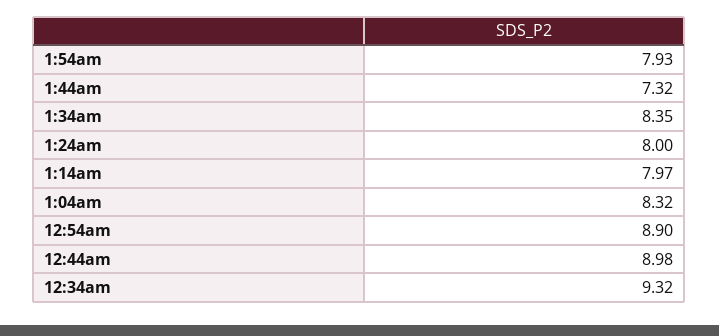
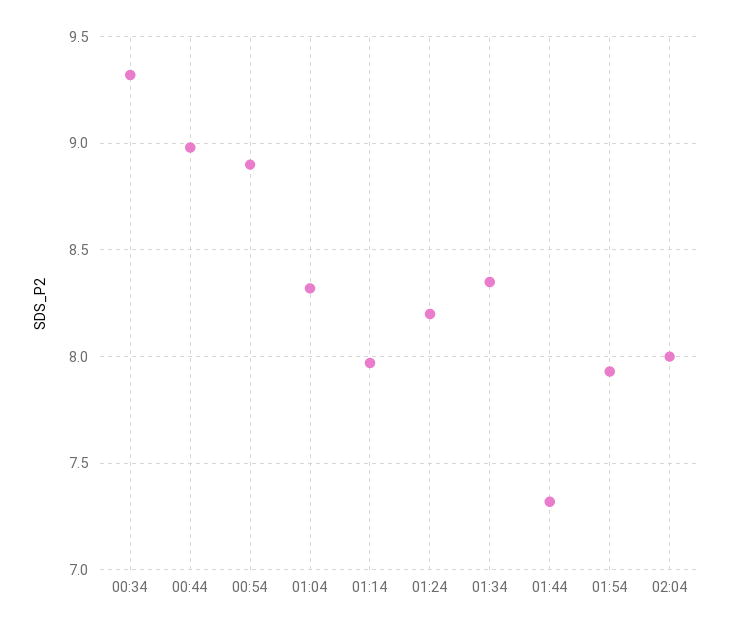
1:24am: 8 -> 8.2
02:04: none -> 8

